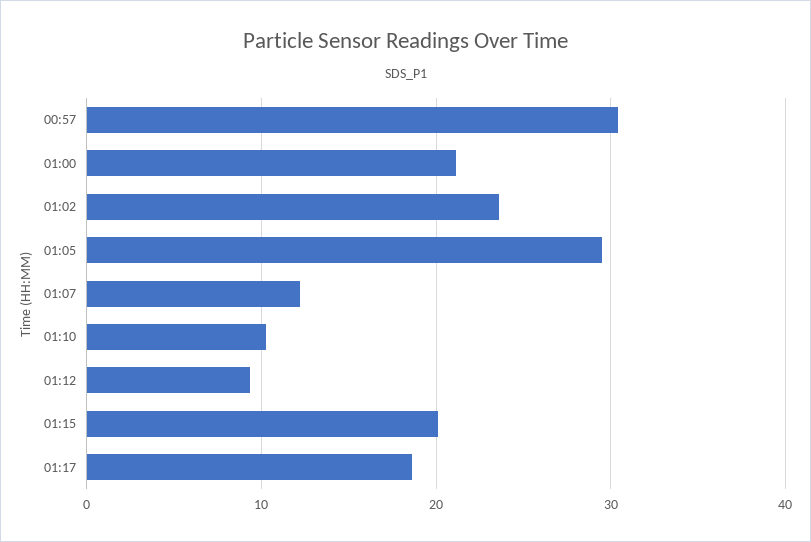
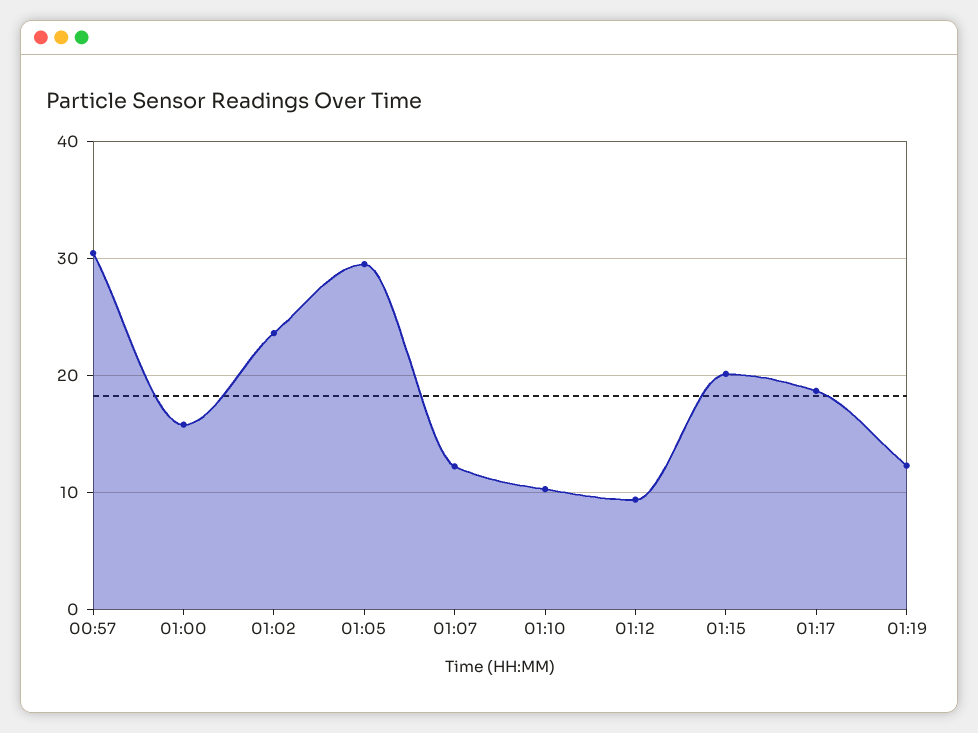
01:00: 21 -> 16
01:19: none -> 12

